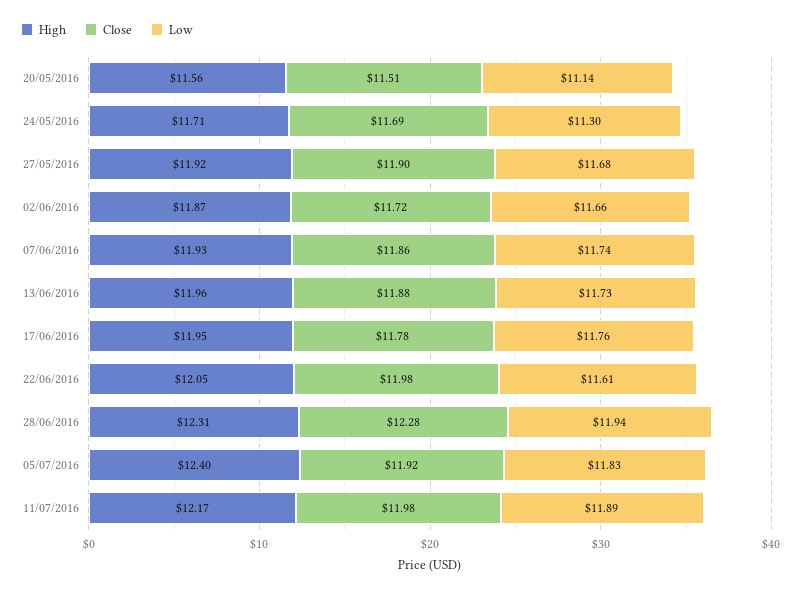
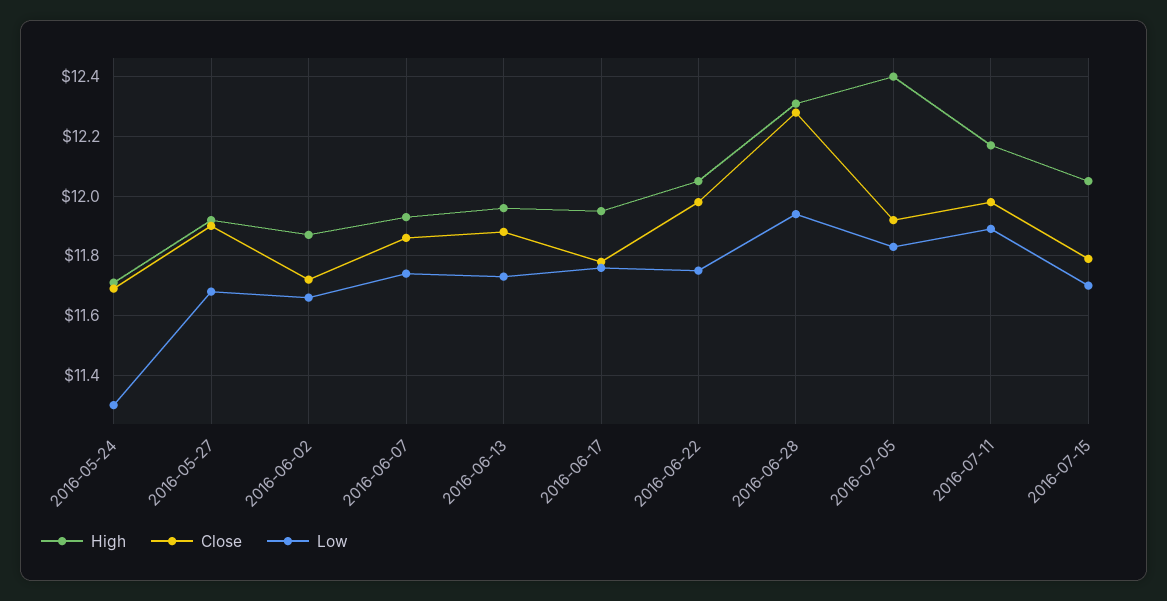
High, 20/05/2016: 11.56 -> none
Close, 20/05/2016: 11.51 -> none
Low, 20/05/2016: 11.14 -> none
Low, 22/06/2016: 11.61 -> 11.75
High, 2016-07-15: none -> 12.05
Close, 2016-07-15: none -> 11.8
Low, 2016-07-15: none -> 11.7

